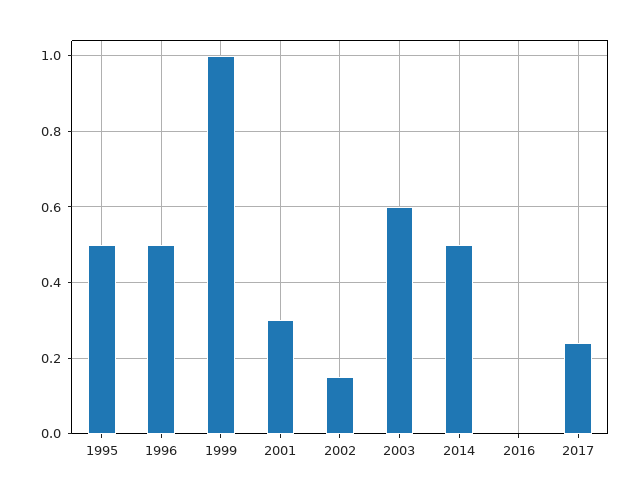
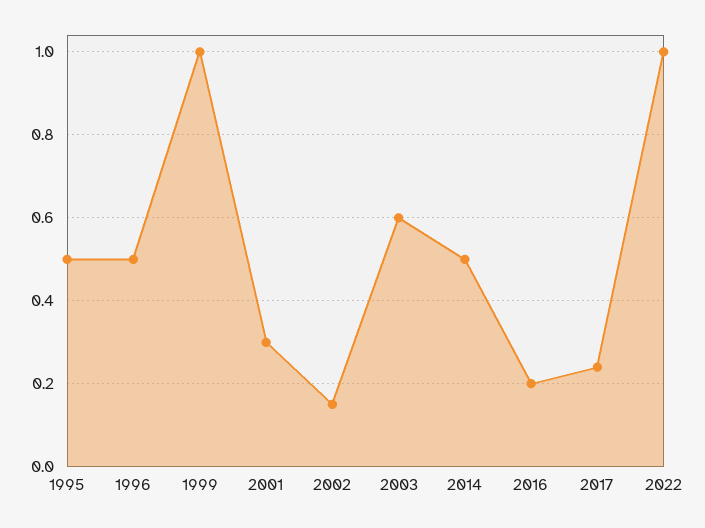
2016: 0 -> 0.2
2022: none -> 1

